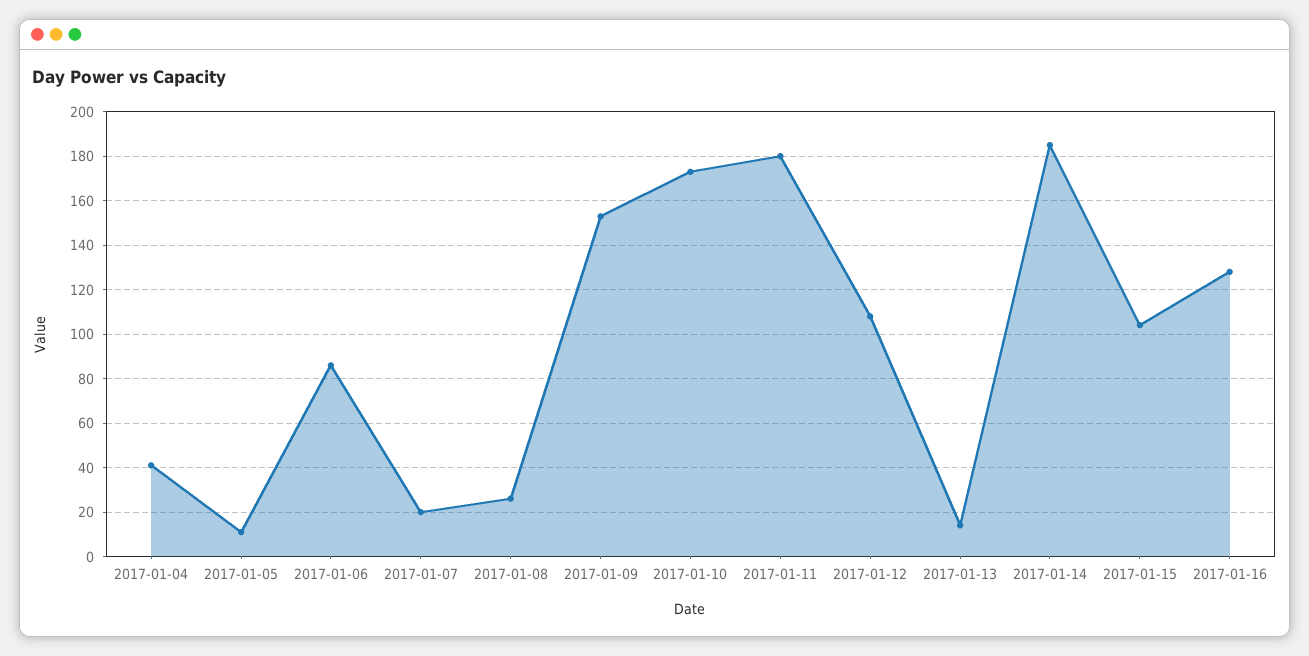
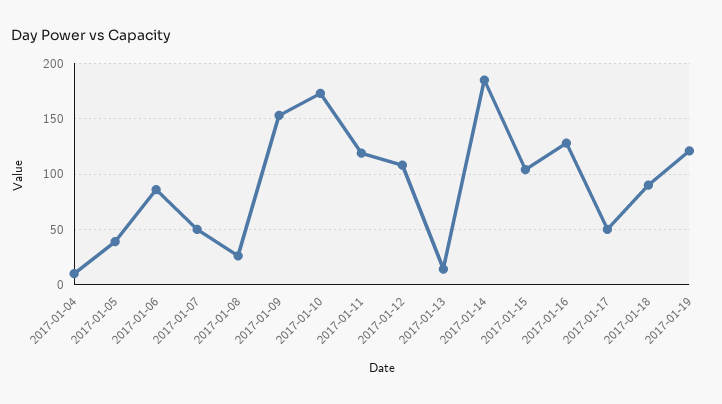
2017-01-04: 40 -> 10
2017-01-05: 10 -> 40
2017-01-07: 20 -> 50
2017-01-11: 180 -> 120
2017-01-17: none -> 50
2017-01-18: none -> 90
2017-01-19: none -> 120

